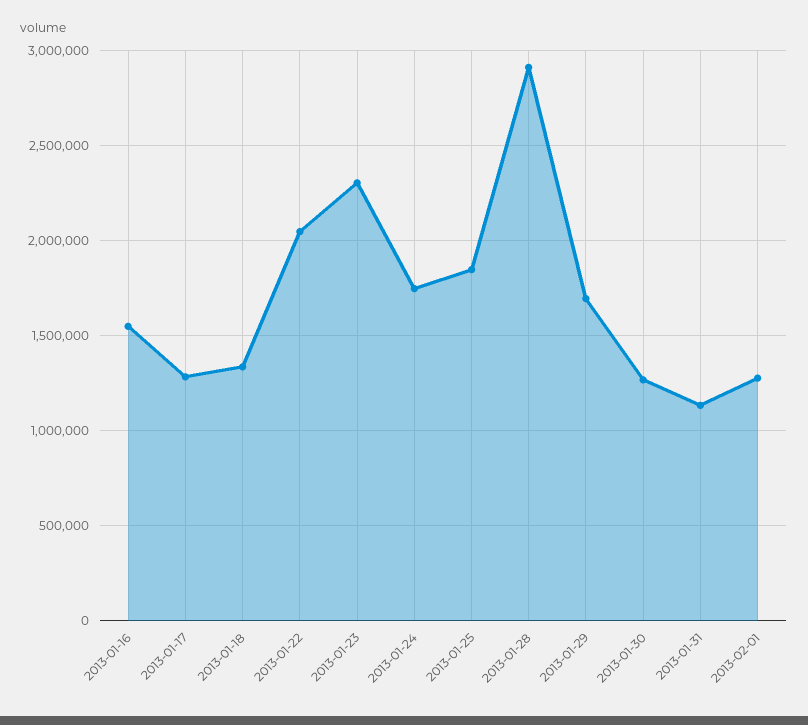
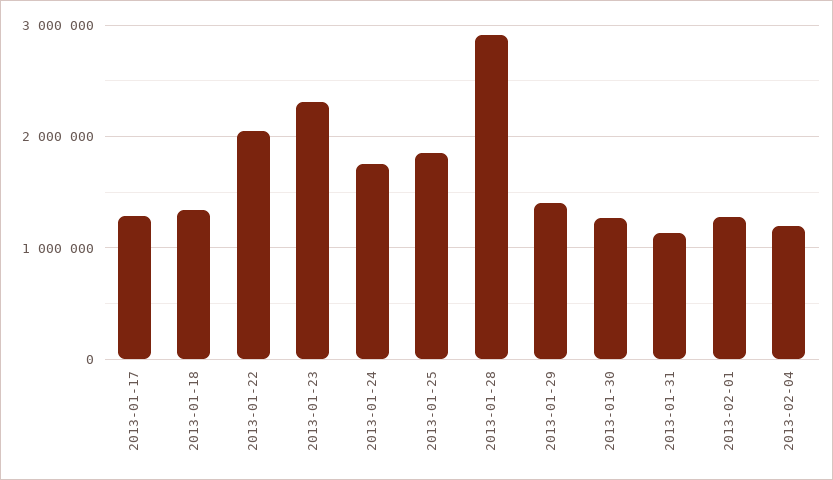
2013-01-16: 1550000 -> none
2013-01-29: 1700000 -> 1400000
2013-02-04: none -> 1200000

